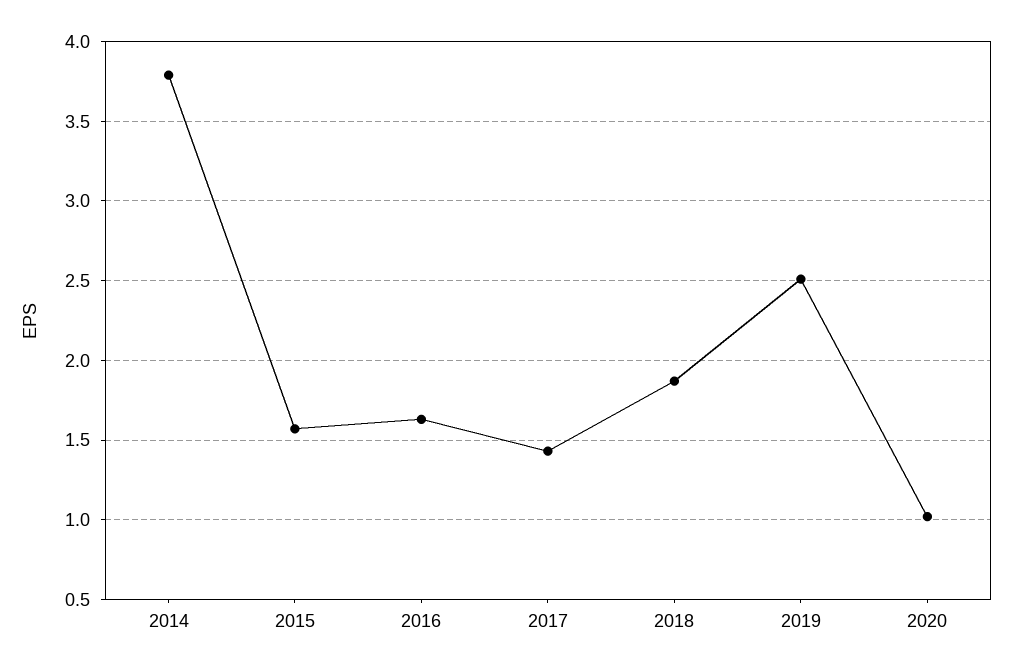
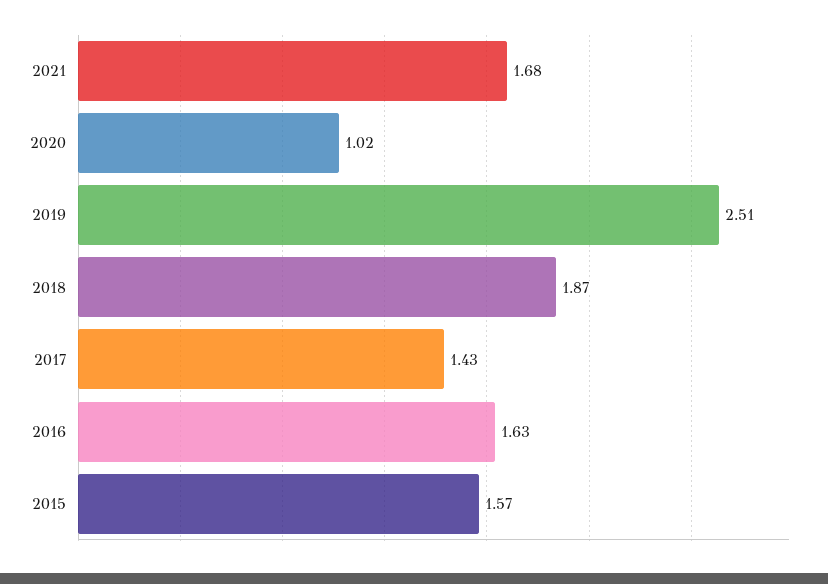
2014: 3.8 -> none
2021: none -> 1.68

